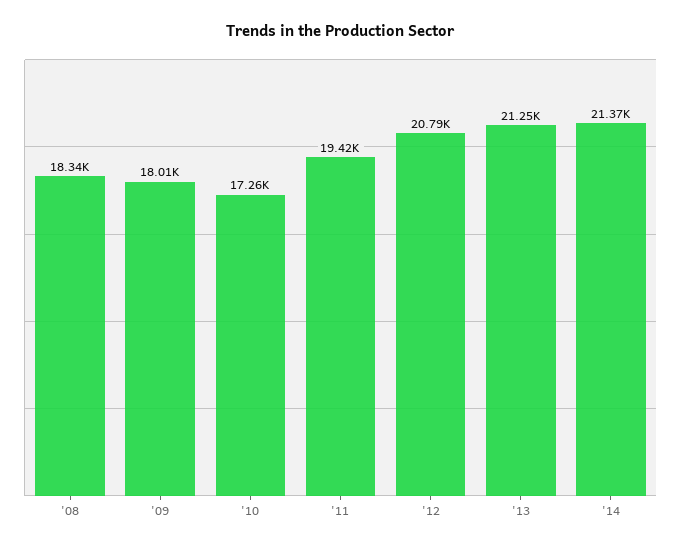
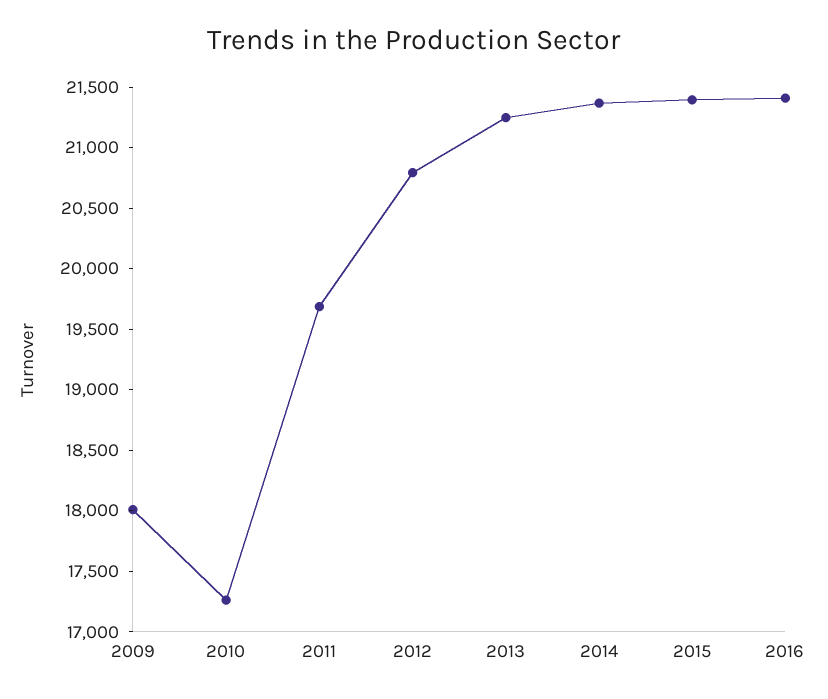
'08: 18340 -> none
'11: 19420 -> 19700
2015: none -> 21400
2016: none -> 21400

